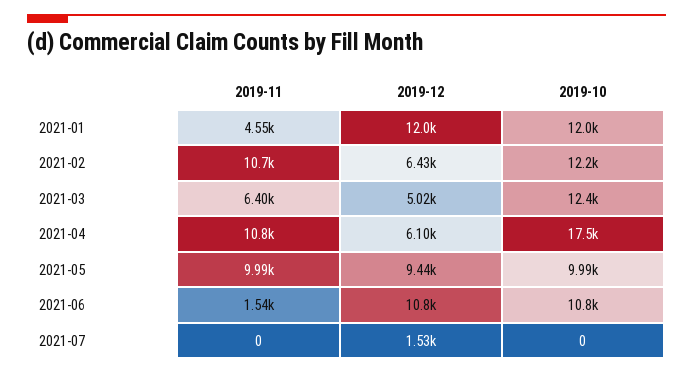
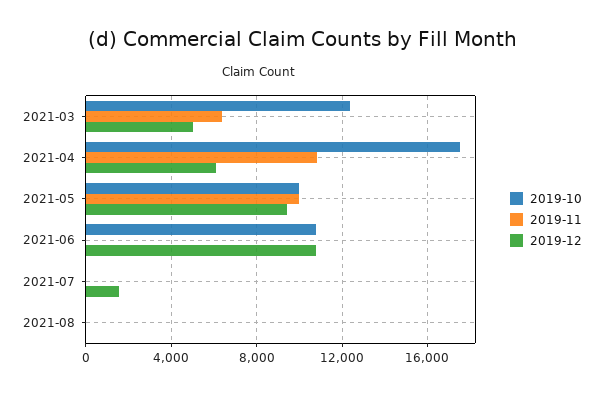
2019-11, 2021-01: 4550 -> none
2019-12, 2021-01: 12000 -> none
2019-10, 2021-01: 12000 -> none
2019-11, 2021-02: 10700 -> none
2019-12, 2021-02: 6430 -> none
2019-10, 2021-02: 12200 -> none
2019-11, 2021-06: 1540 -> 0
2019-10, 2021-08: none -> 0
2019-11, 2021-08: none -> 0
2019-12, 2021-08: none -> 0

